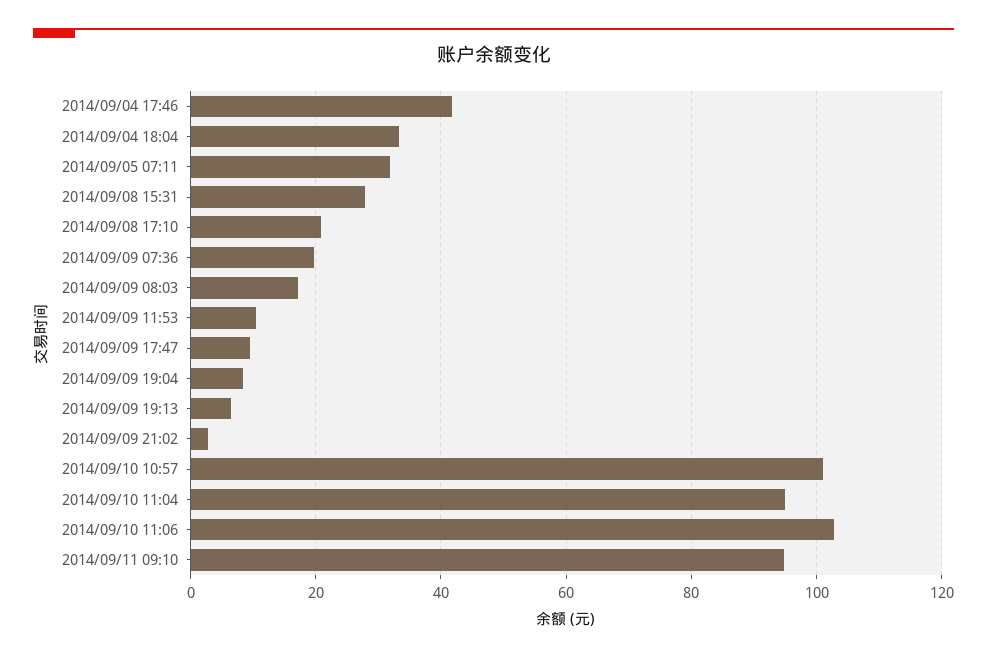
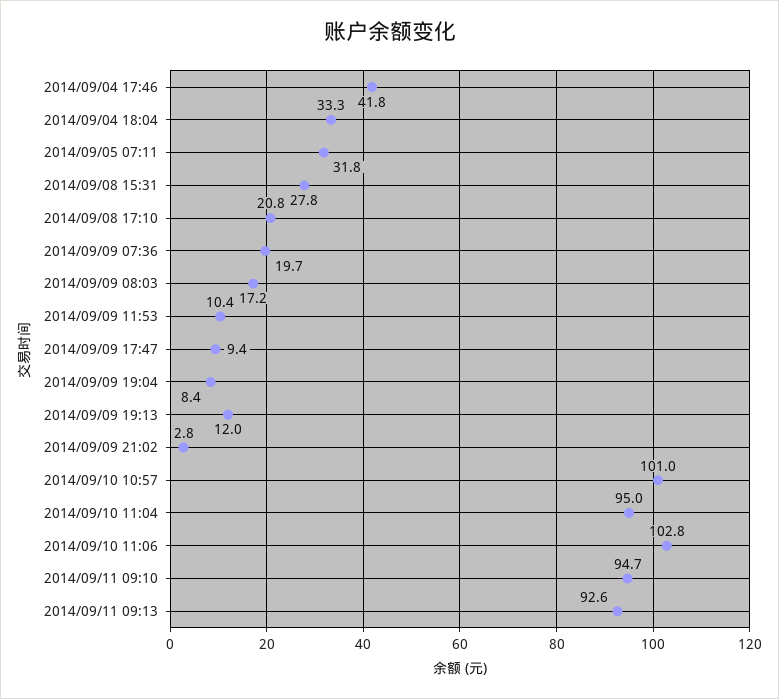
2014/09/09 19:13: 6 -> 12
2014/09/11 09:13: none -> 92.6

